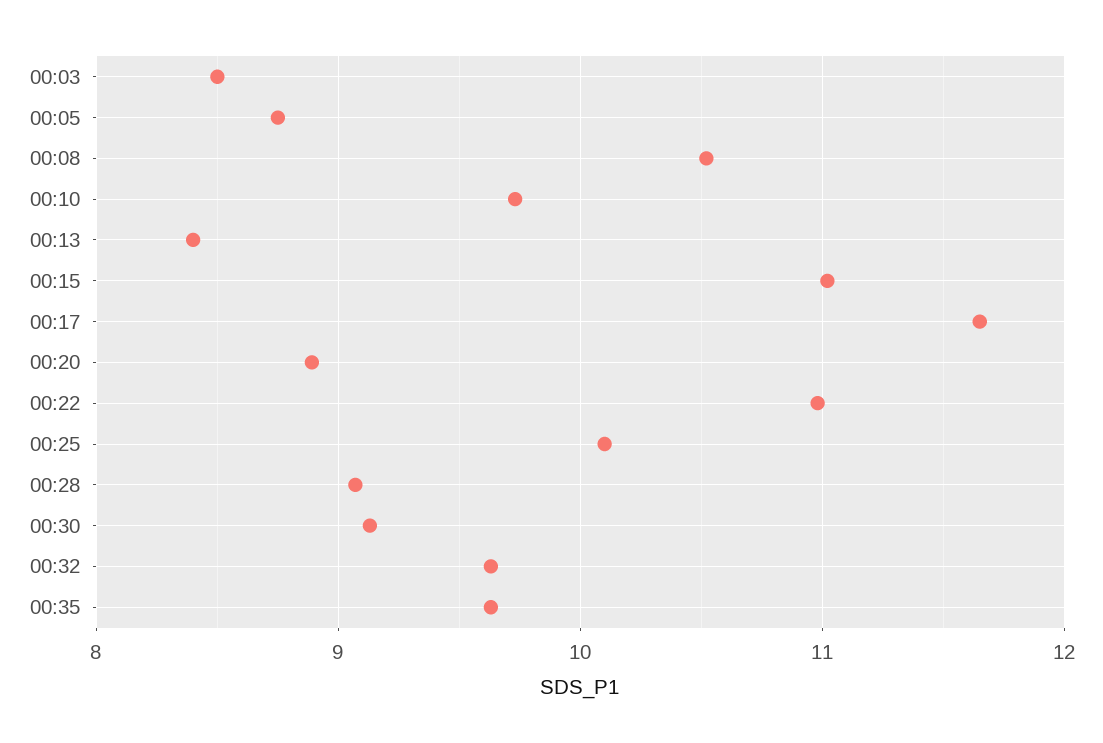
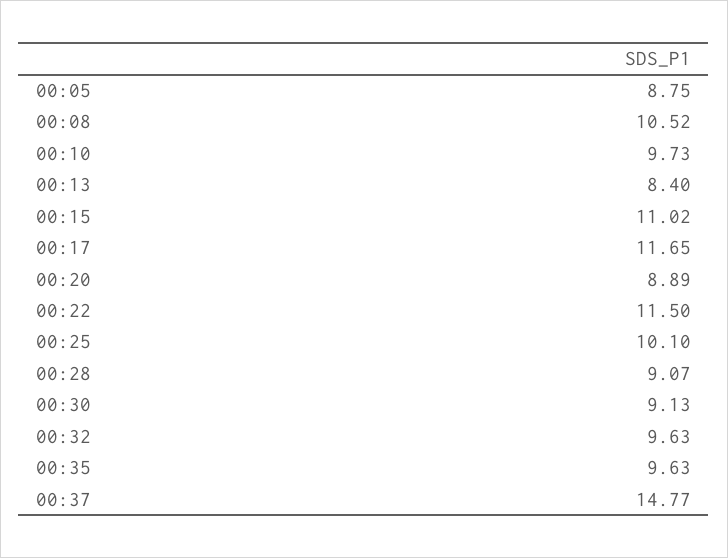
00:03: 8.5 -> none
00:22: 11 -> 11.5
00:37: none -> 14.77

